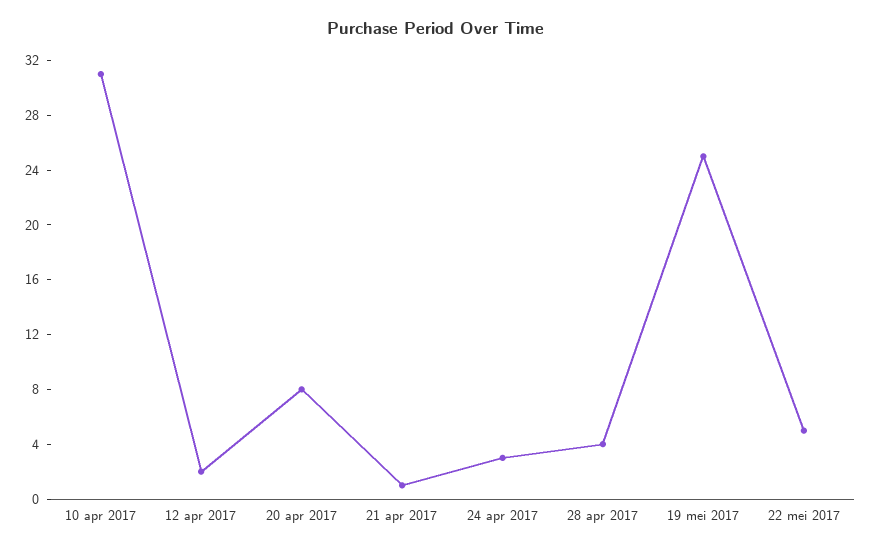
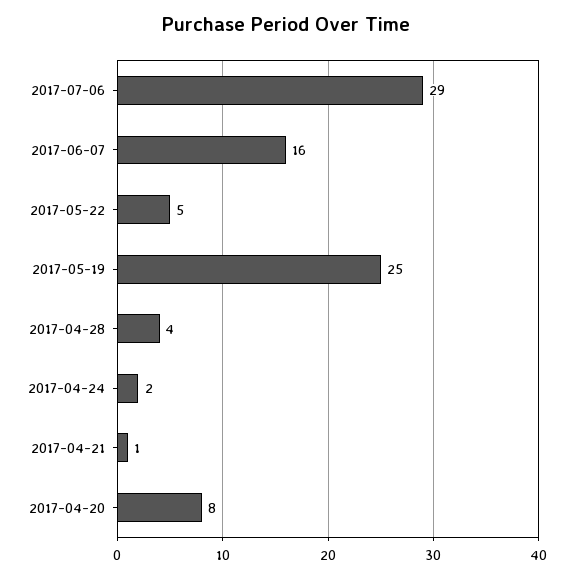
10 apr 2017: 31 -> none
12 apr 2017: 2 -> none
24 apr 2017: 3 -> 2
2017-07-06: none -> 29
2017-06-07: none -> 16

